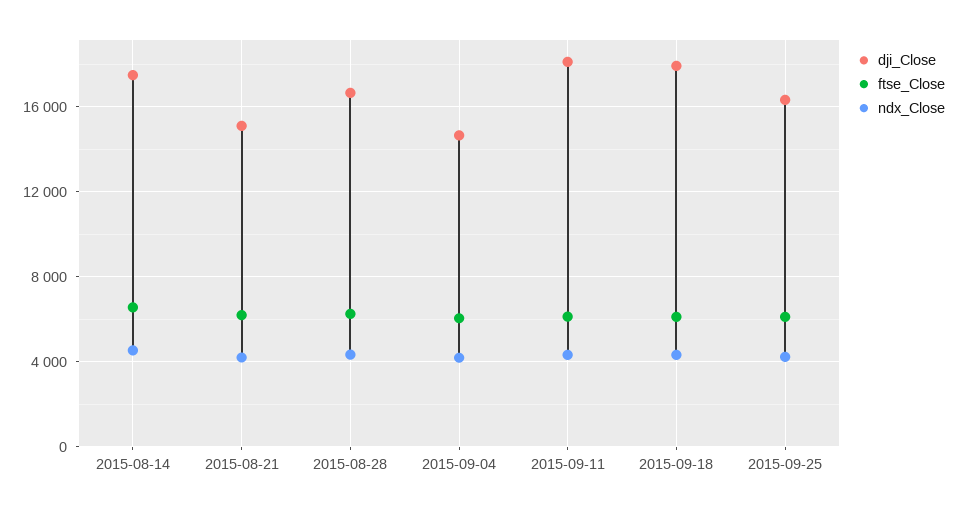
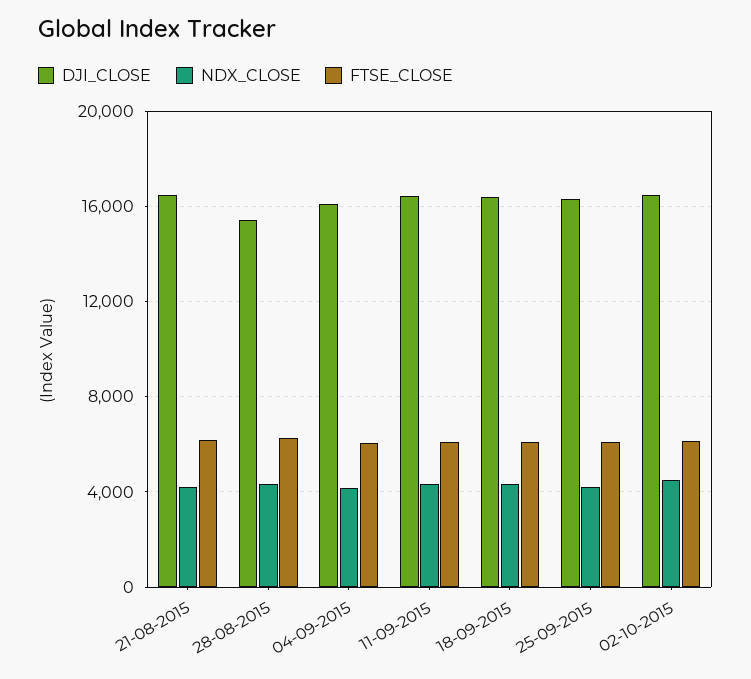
dji_Close, 2015-08-14: 17500 -> none
ftse_Close, 2015-08-14: 6500 -> none
ndx_Close, 2015-08-14: 4500 -> none
dji_Close, 2015-08-21: 15000 -> 16500
dji_Close, 2015-08-28: 16500 -> 15500
dji_Close, 2015-09-04: 14500 -> 16000
dji_Close, 2015-09-11: 18000 -> 16500
dji_Close, 2015-09-18: 18000 -> 16500
dji_Close, 02-10-2015: none -> 16500
ndx_Close, 02-10-2015: none -> 4500
ftse_Close, 02-10-2015: none -> 6000

